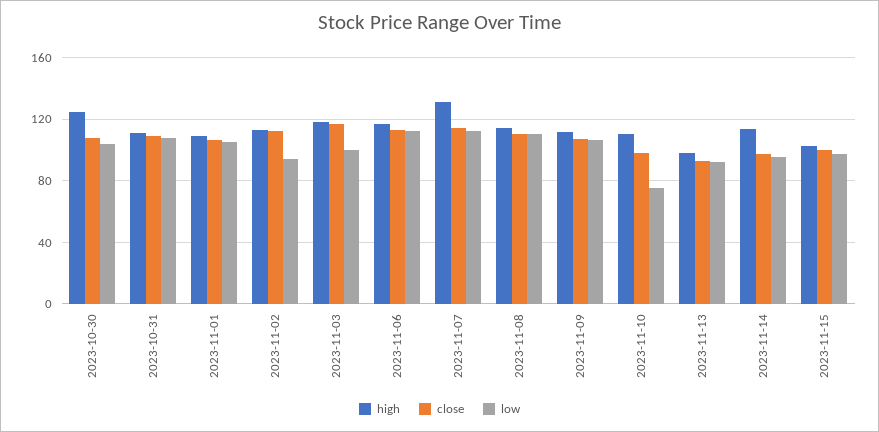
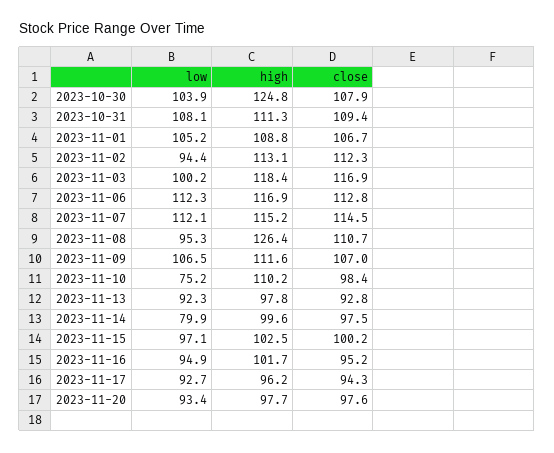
high, 2023-11-07: 130 -> 115.2
high, 2023-11-08: 115 -> 126.4
low, 2023-11-08: 110 -> 95.3
high, 2023-11-14: 115 -> 99.6
low, 2023-11-14: 95 -> 79.9
low, 2023-11-16: none -> 94.9
high, 2023-11-16: none -> 101.7
close, 2023-11-16: none -> 95.2
low, 2023-11-17: none -> 92.7
high, 2023-11-17: none -> 96.2
close, 2023-11-17: none -> 94.3
low, 2023-11-20: none -> 93.4
high, 2023-11-20: none -> 97.7
close, 2023-11-20: none -> 97.6

